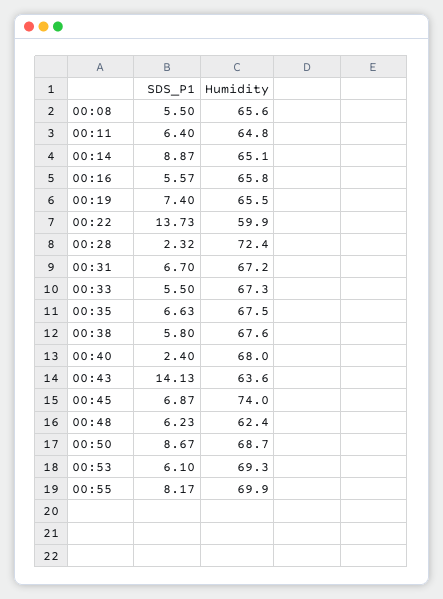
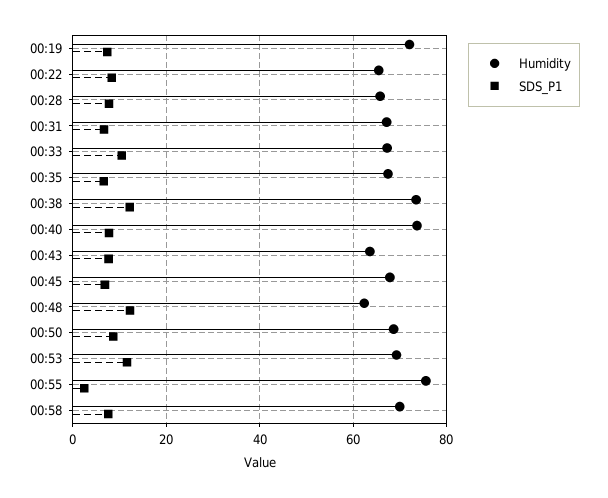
SDS_P1, 00:08: 5.5 -> none
Humidity, 00:08: 65.6 -> none
SDS_P1, 00:11: 6.4 -> none
Humidity, 00:11: 64.8 -> none
SDS_P1, 00:14: 8.87 -> none
Humidity, 00:14: 65.1 -> none
SDS_P1, 00:16: 5.57 -> none
Humidity, 00:16: 65.8 -> none
Humidity, 00:19: 65.5 -> 72
SDS_P1, 00:22: 13.73 -> 8
Humidity, 00:22: 59.9 -> 66
SDS_P1, 00:28: 2.32 -> 8
Humidity, 00:28: 72.4 -> 66
SDS_P1, 00:33: 5.5 -> 10
SDS_P1, 00:38: 5.8 -> 12
Humidity, 00:38: 67.6 -> 74
SDS_P1, 00:40: 2.4 -> 8
Humidity, 00:40: 68 -> 74
SDS_P1, 00:43: 14.13 -> 8
Humidity, 00:45: 74 -> 68
SDS_P1, 00:48: 6.23 -> 12
SDS_P1, 00:53: 6.1 -> 12
SDS_P1, 00:55: 8.17 -> 2
Humidity, 00:55: 69.9 -> 76
Humidity, 00:58: none -> 70
SDS_P1, 00:58: none -> 8

